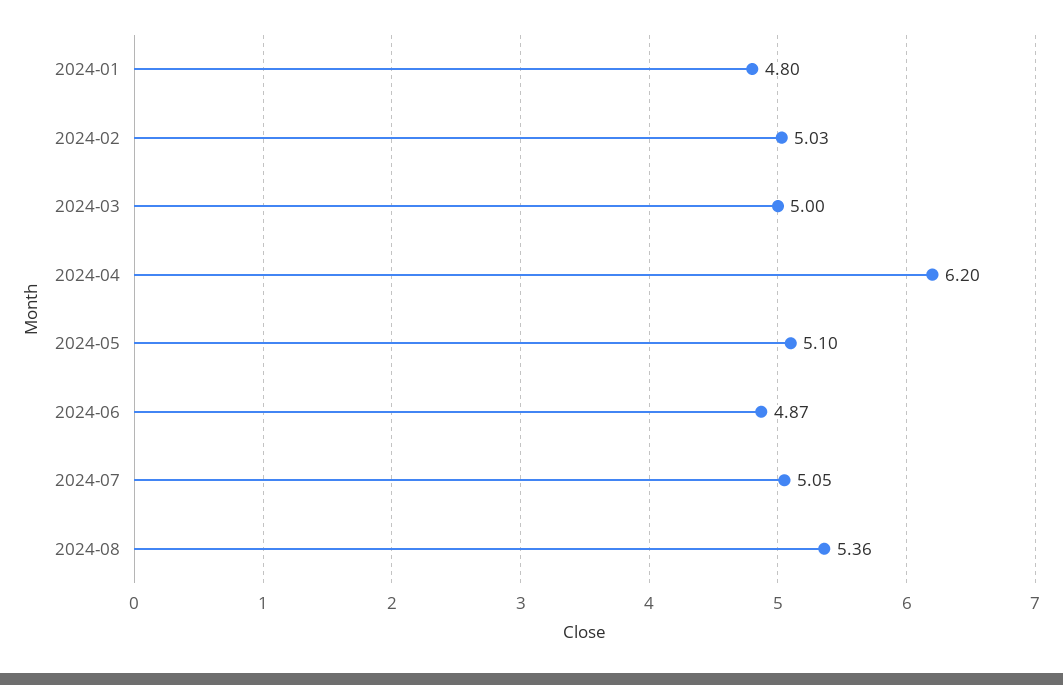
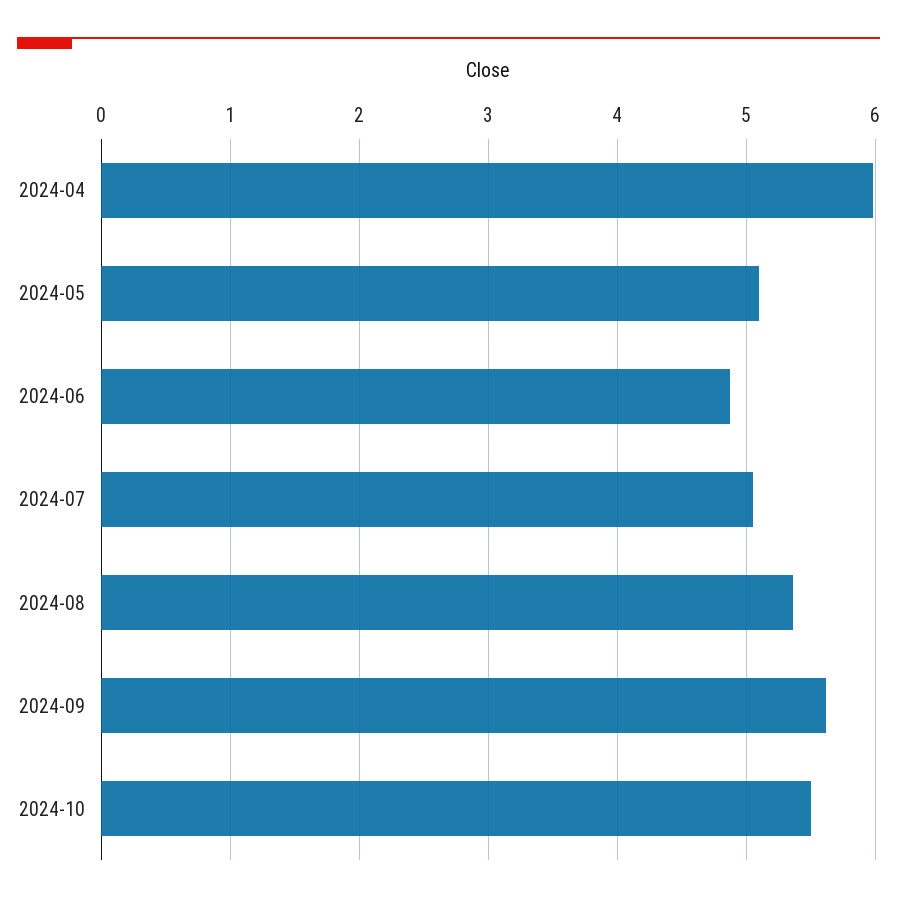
2024-01: 4.8 -> none
2024-02: 5.03 -> none
2024-03: 5 -> none
2024-04: 6.2 -> 6
2024-09: none -> 5.6
2024-10: none -> 5.5

